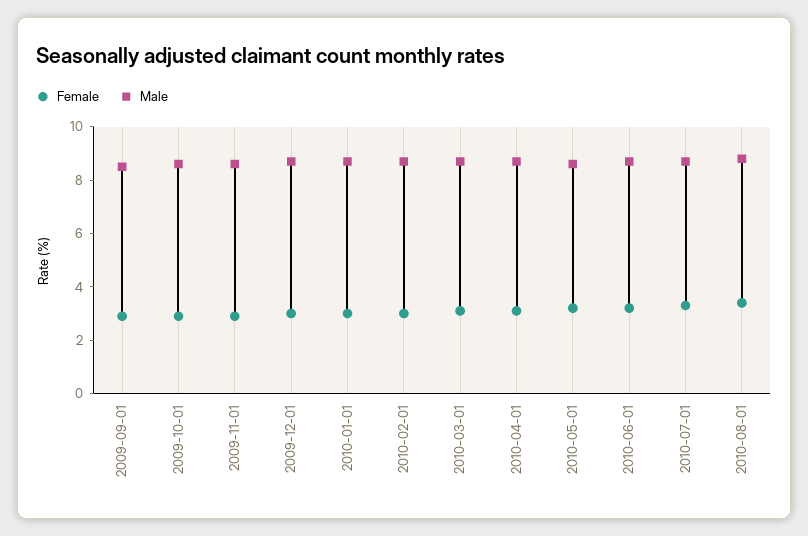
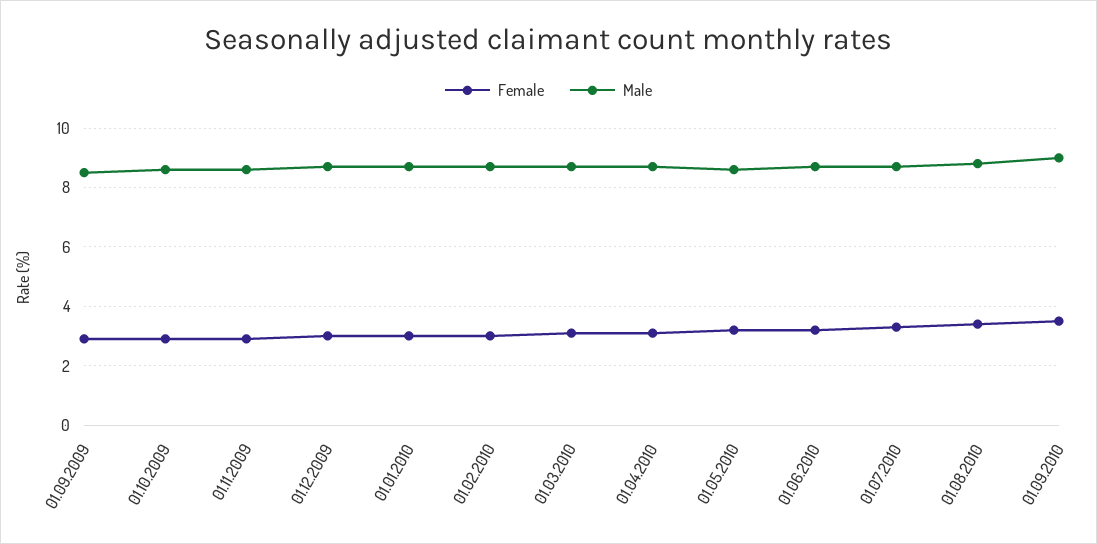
Female, 01.09.2010: none -> 3.5
Male, 01.09.2010: none -> 9

